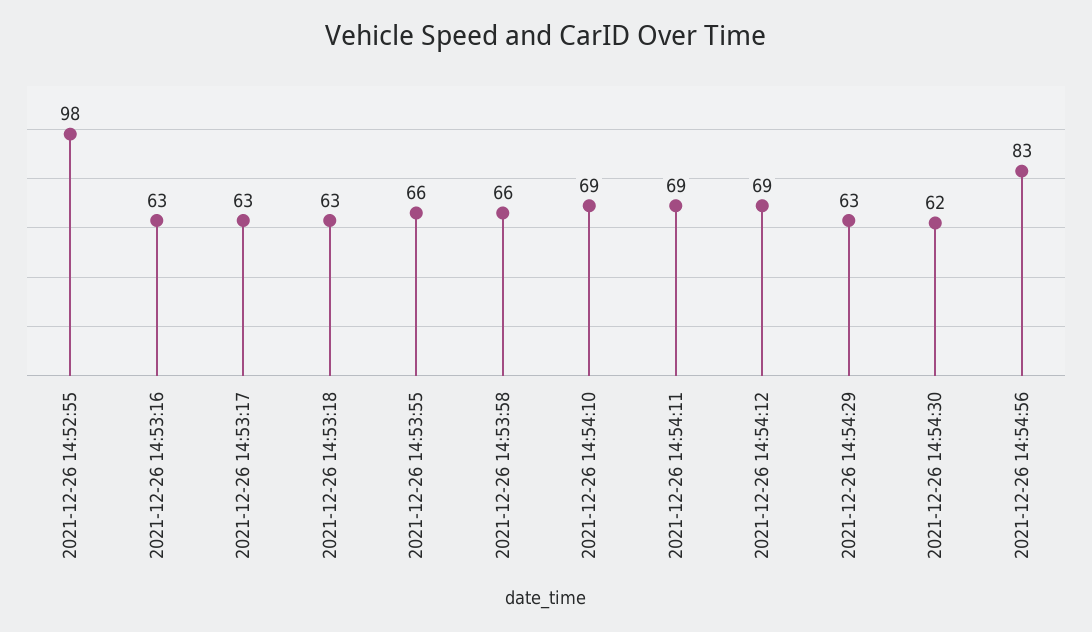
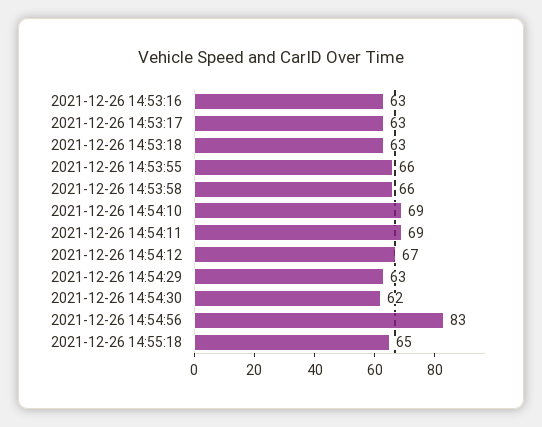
2021-12-26 14:52:55: 98 -> none
2021-12-26 14:54:12: 69 -> 67
2021-12-26 14:55:18: none -> 65

